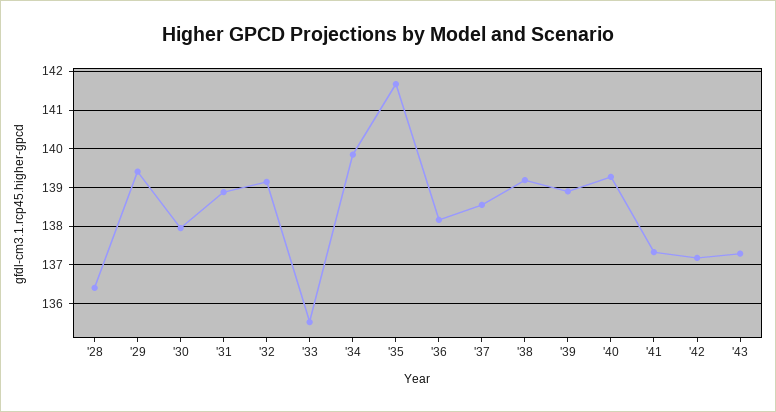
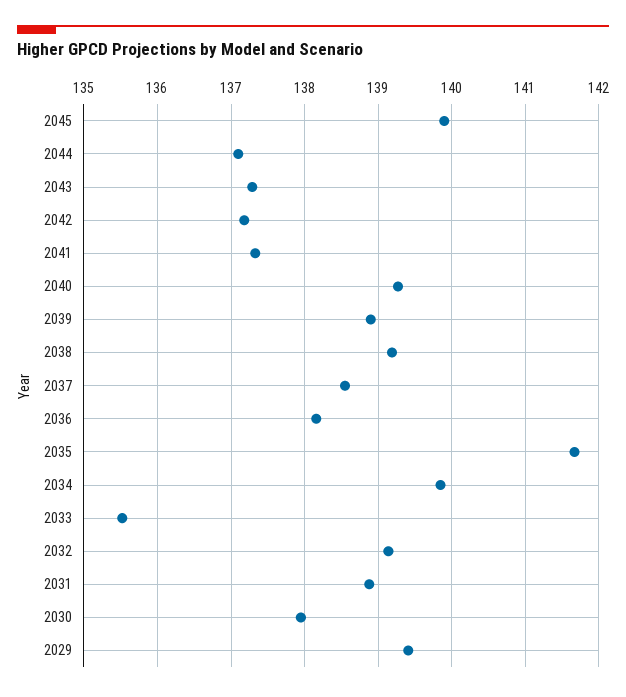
'28: 136.4 -> none
2045: none -> 139.9
2044: none -> 137.1

